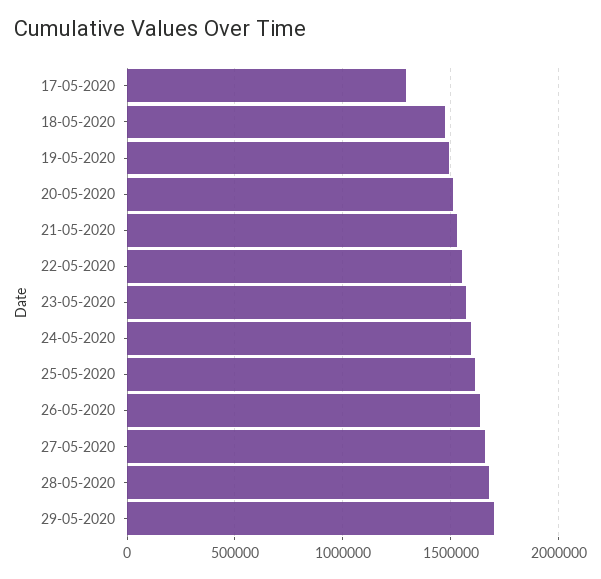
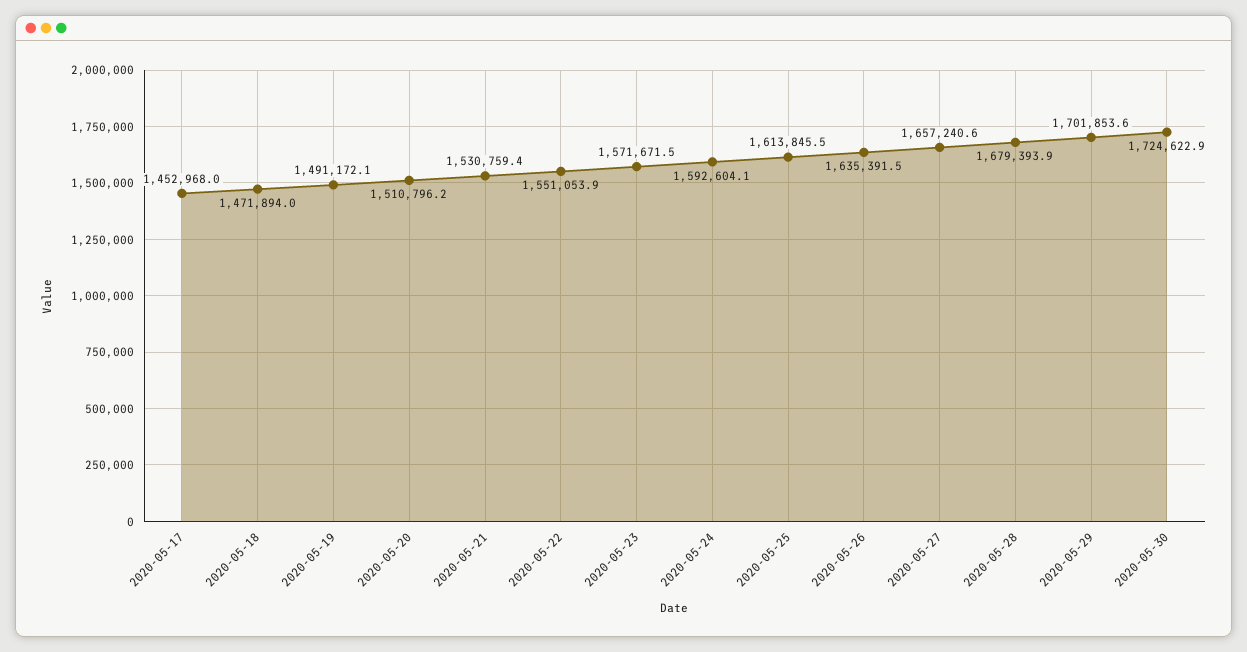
17-05-2020: 1300000 -> 1452968
2020-05-30: none -> 1724622.9

